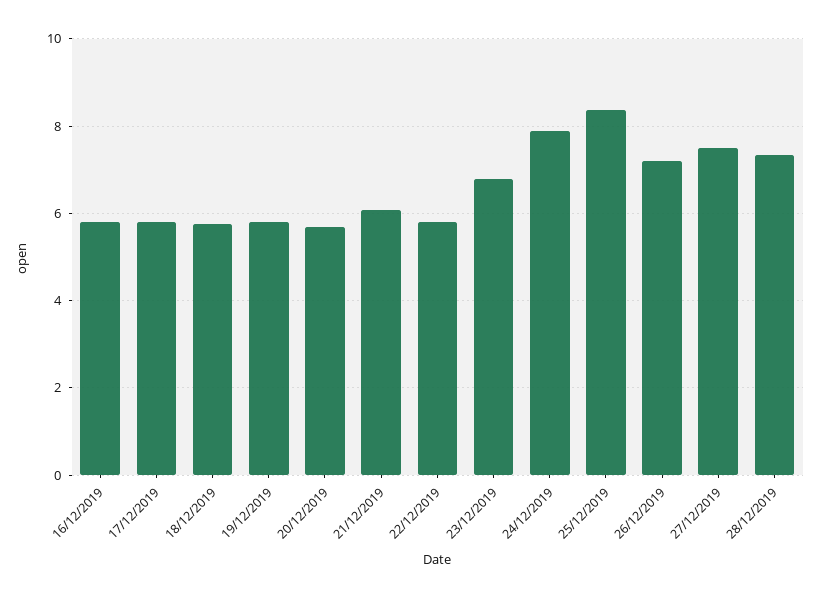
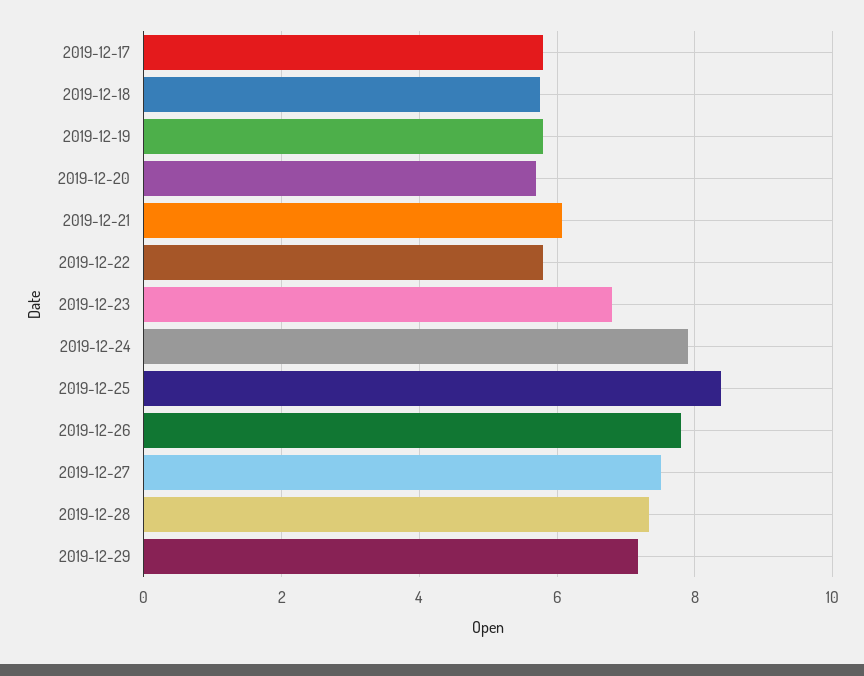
16/12/2019: 5.8 -> none
26/12/2019: 7.2 -> 7.8
2019-12-29: none -> 7.2

